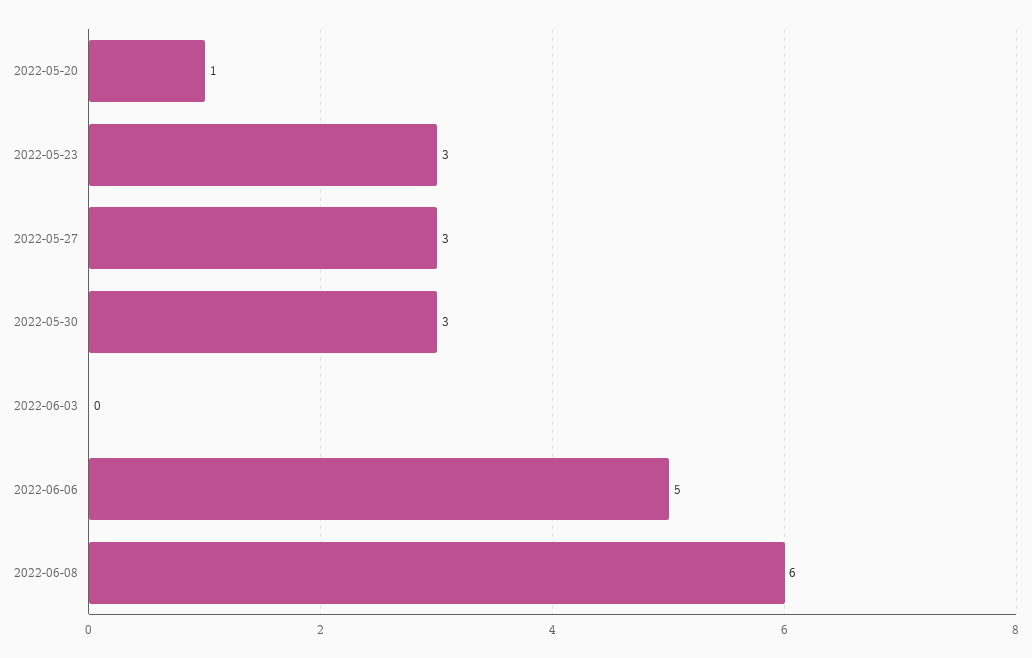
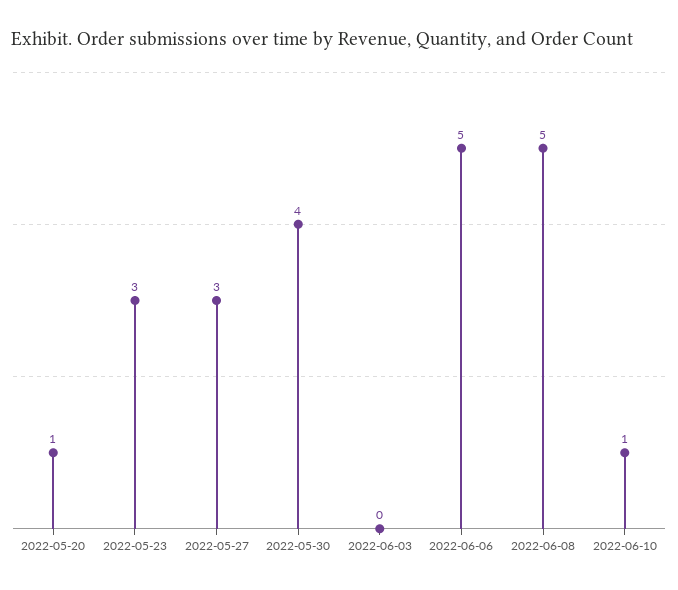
2022-05-30: 3 -> 4
2022-06-08: 6 -> 5
2022-06-10: none -> 1

